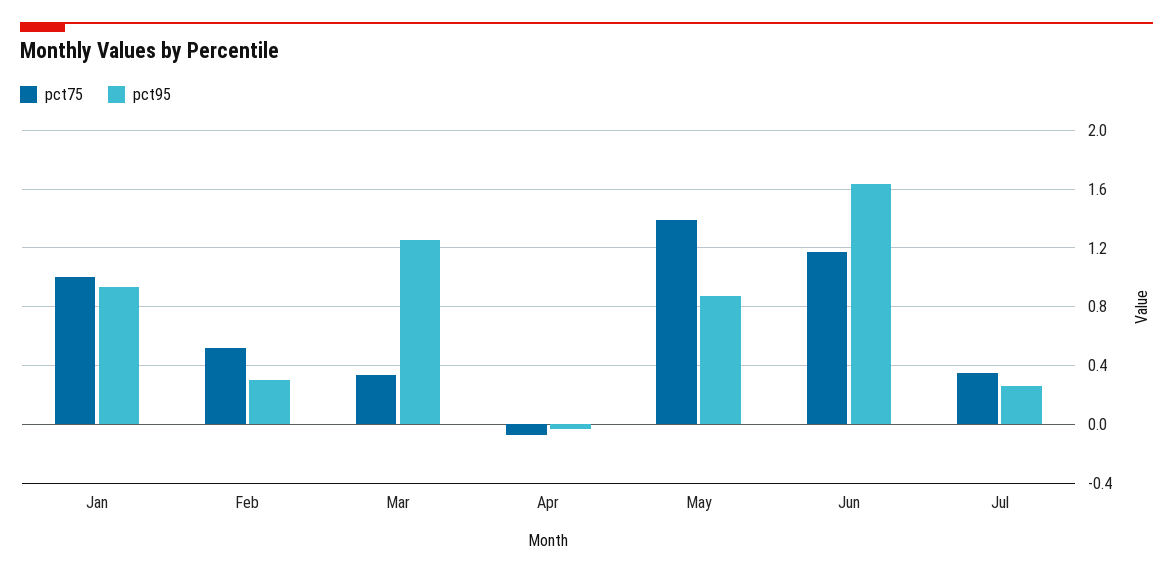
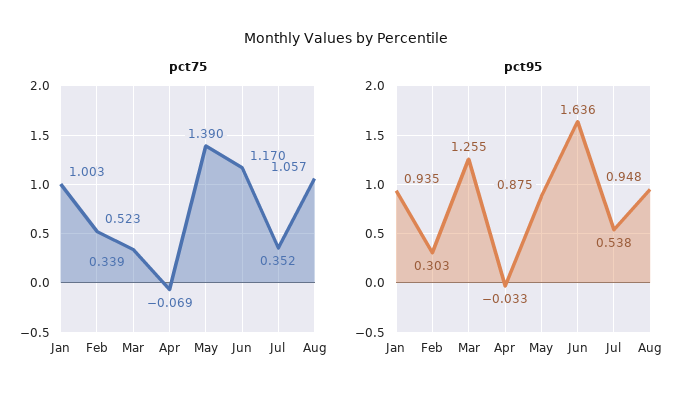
pct95, Jul: 0.25 -> 0.538
pct75, Aug: none -> 1.057
pct95, Aug: none -> 0.948

